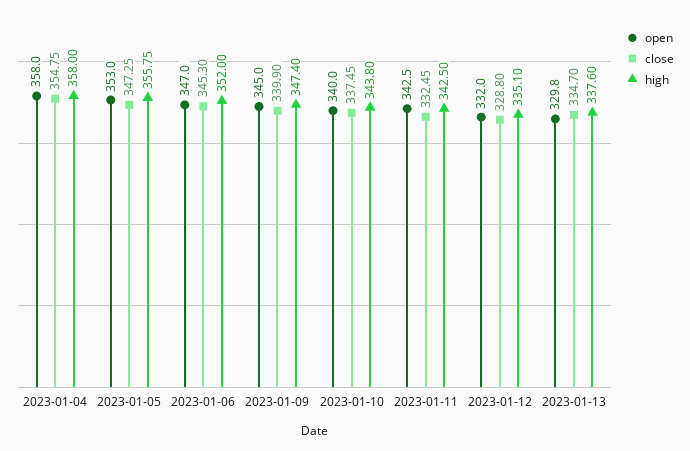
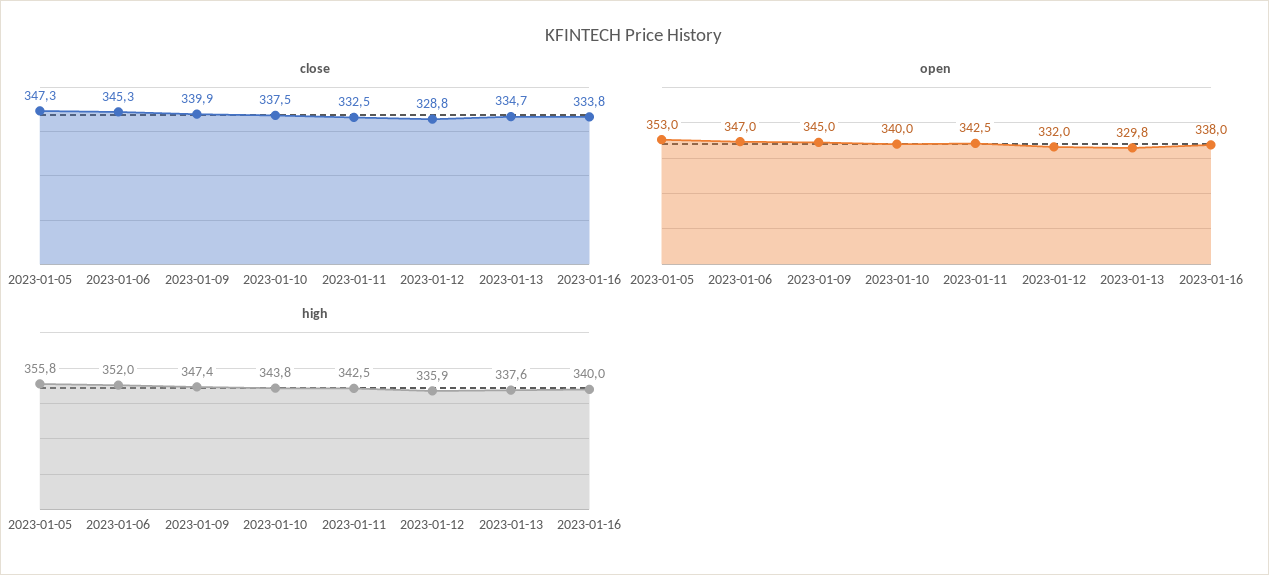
open, 2023-01-04: 358 -> none
close, 2023-01-04: 354.75 -> none
high, 2023-01-04: 358 -> none
high, 2023-01-12: 335.1 -> 335.9
close, 2023-01-16: none -> 333.8
open, 2023-01-16: none -> 338
high, 2023-01-16: none -> 340

